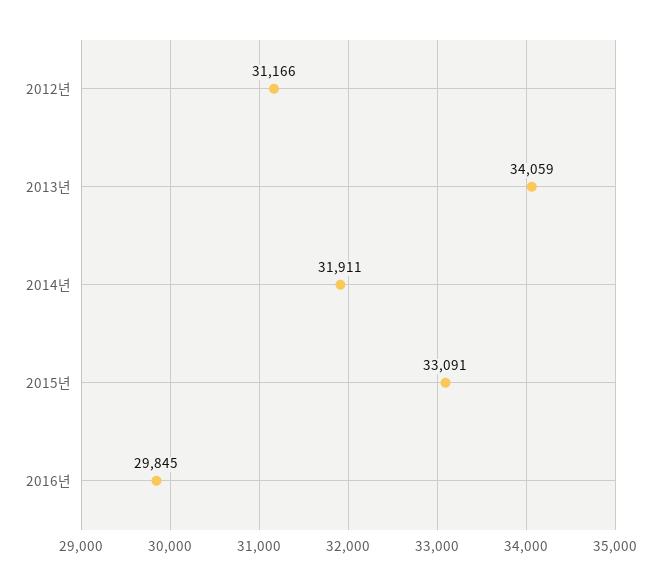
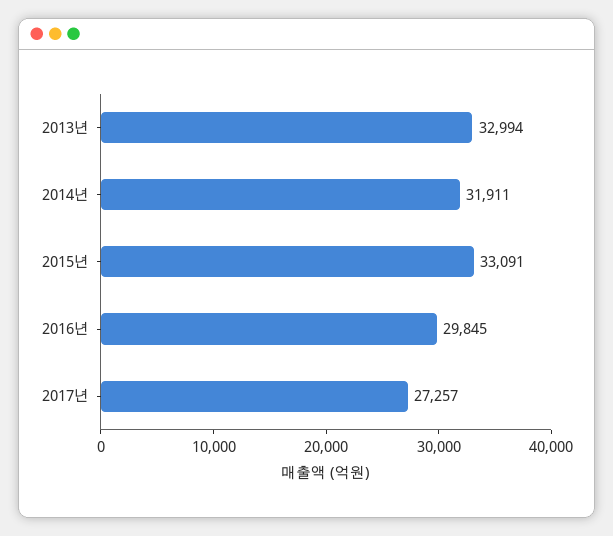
2012년: 31166 -> none
2013년: 34059 -> 32994
2017년: none -> 27257

